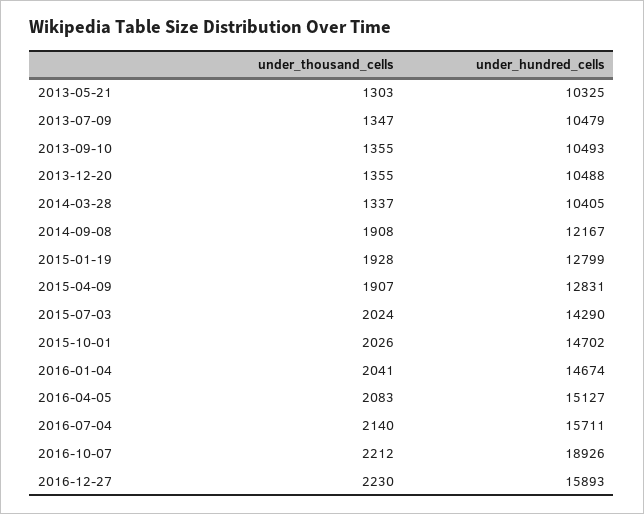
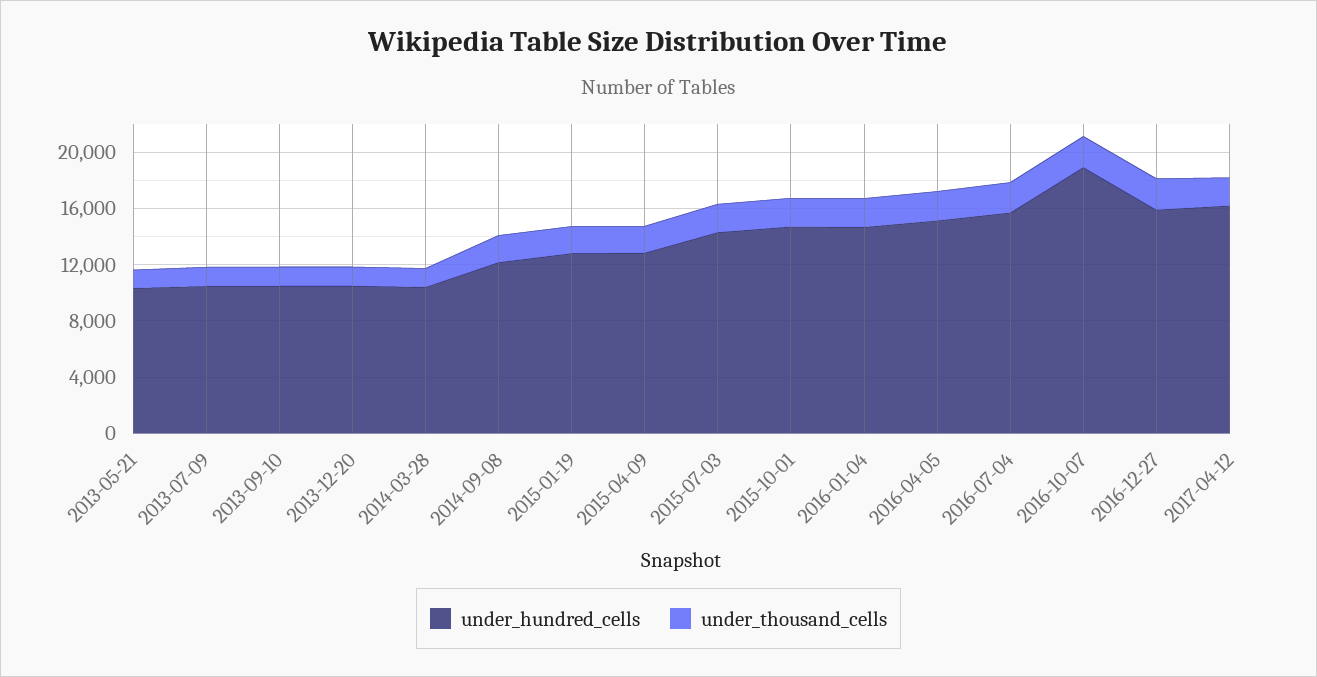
under_hundred_cells, 2017-04-12: none -> 16000
under_thousand_cells, 2017-04-12: none -> 2000

